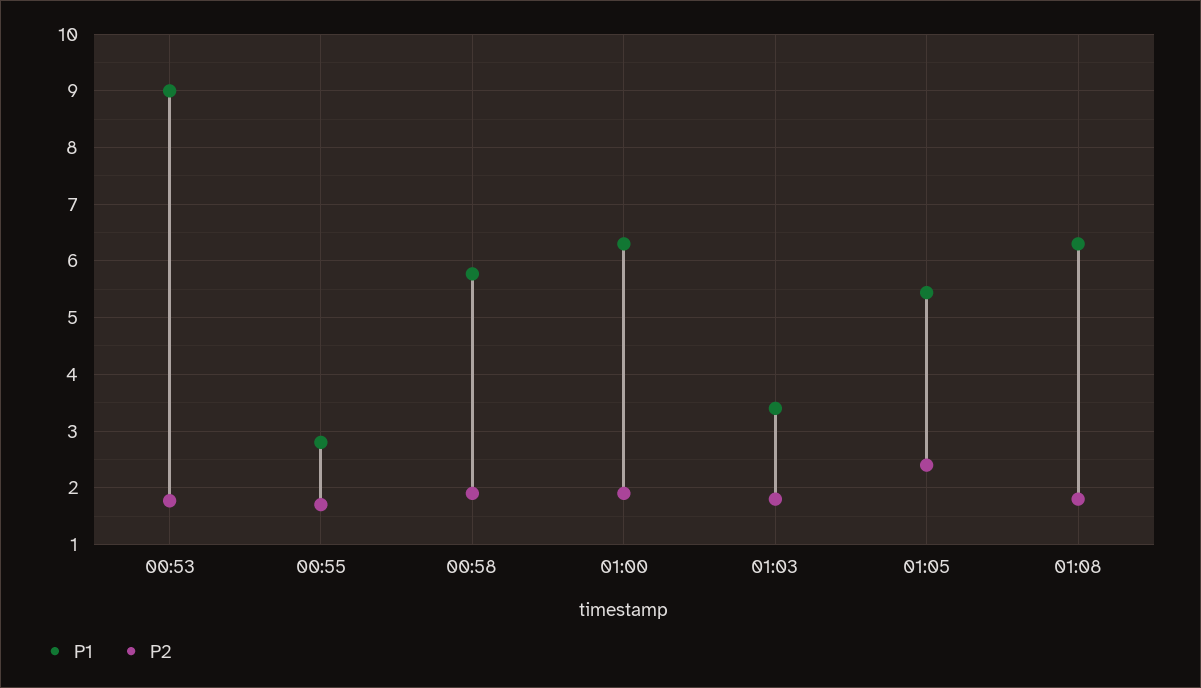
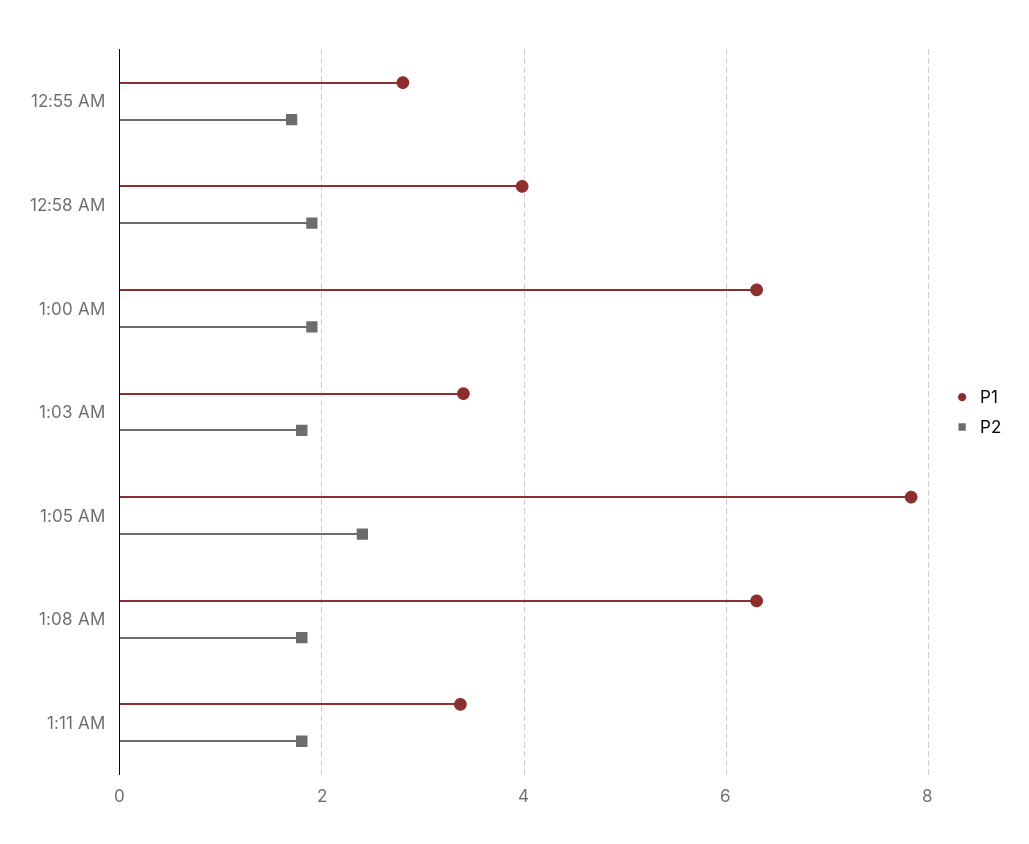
P1, 00:53: 9 -> none
P2, 00:53: 1.8 -> none
P1, 00:58: 5.8 -> 4
P1, 01:05: 5.4 -> 7.8
P1, 1:11 AM: none -> 3.4
P2, 1:11 AM: none -> 1.8

